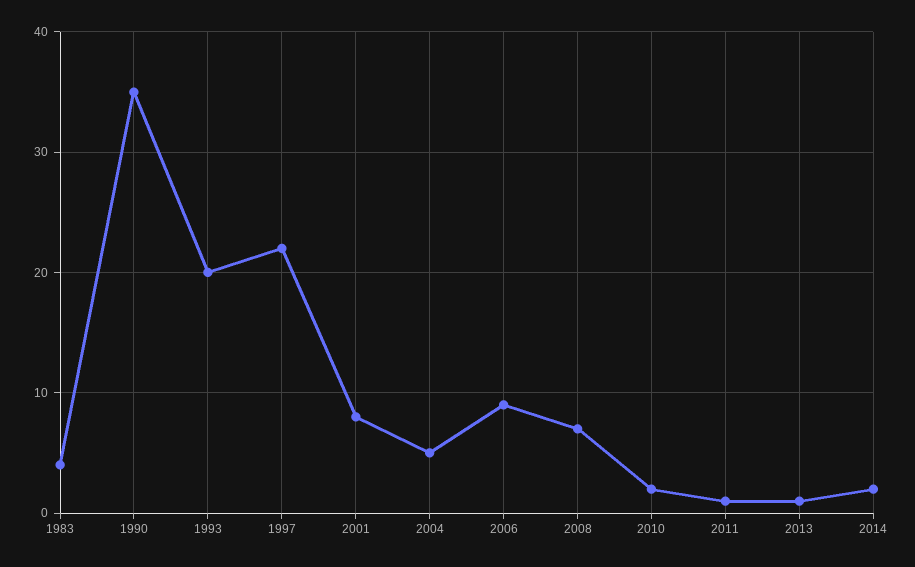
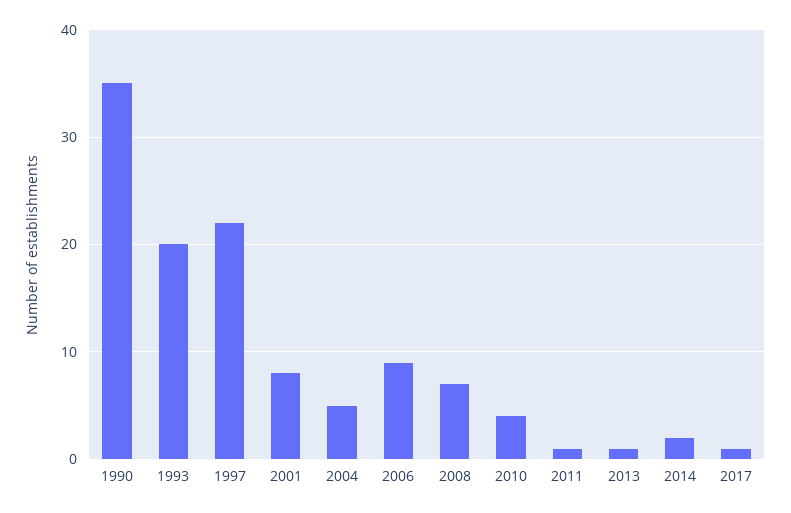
1983: 4 -> none
2010: 2 -> 4
2017: none -> 1

